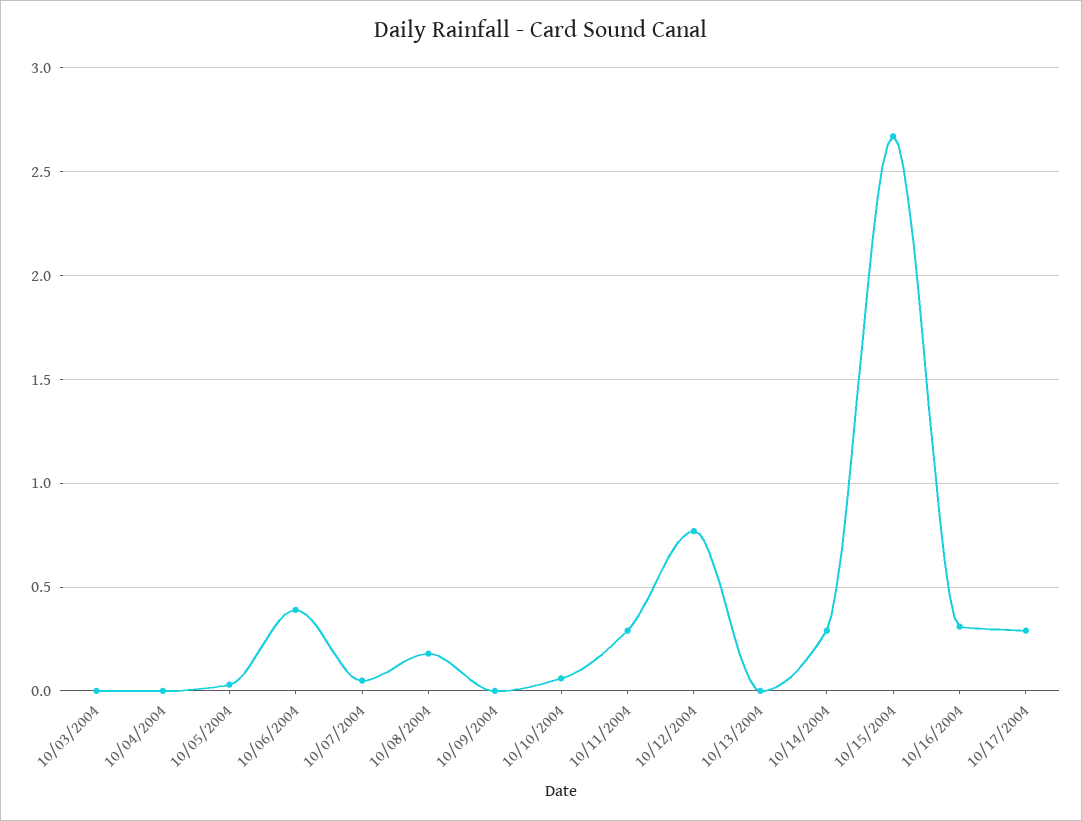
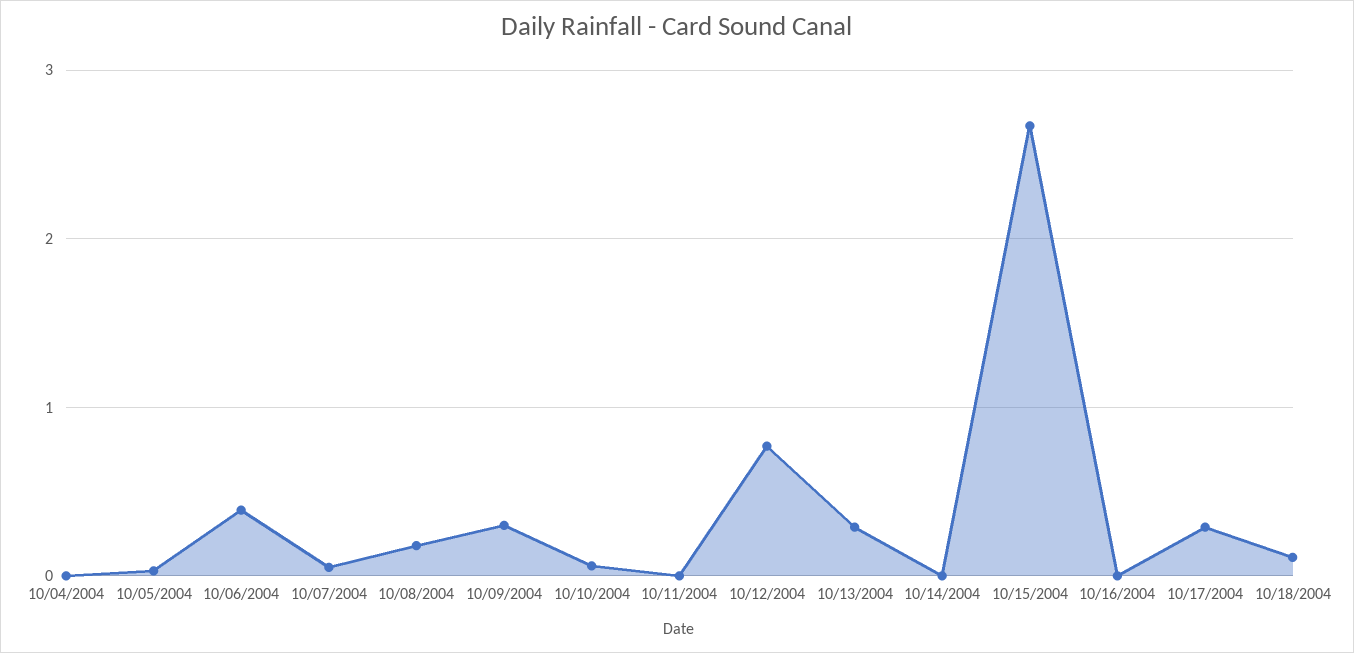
10/03/2004: 0 -> none
10/09/2004: 0 -> 0.3
10/11/2004: 0.3 -> 0
10/13/2004: 0 -> 0.3
10/14/2004: 0.3 -> 0
10/16/2004: 0.3 -> 0
10/18/2004: none -> 0.1

